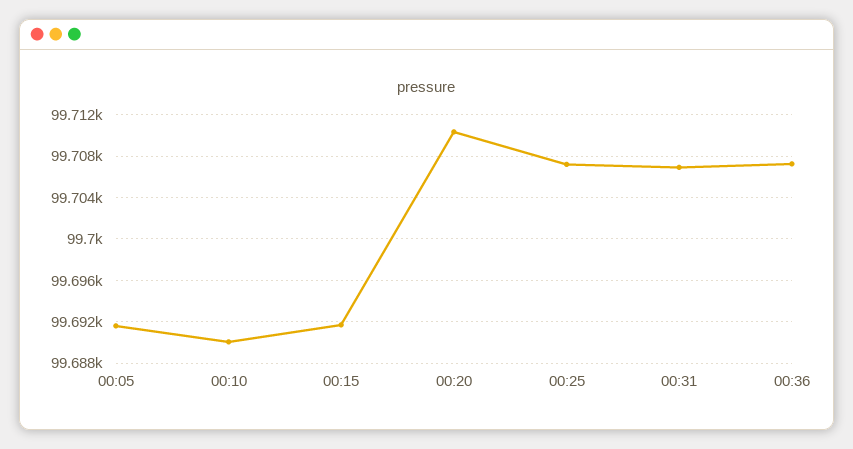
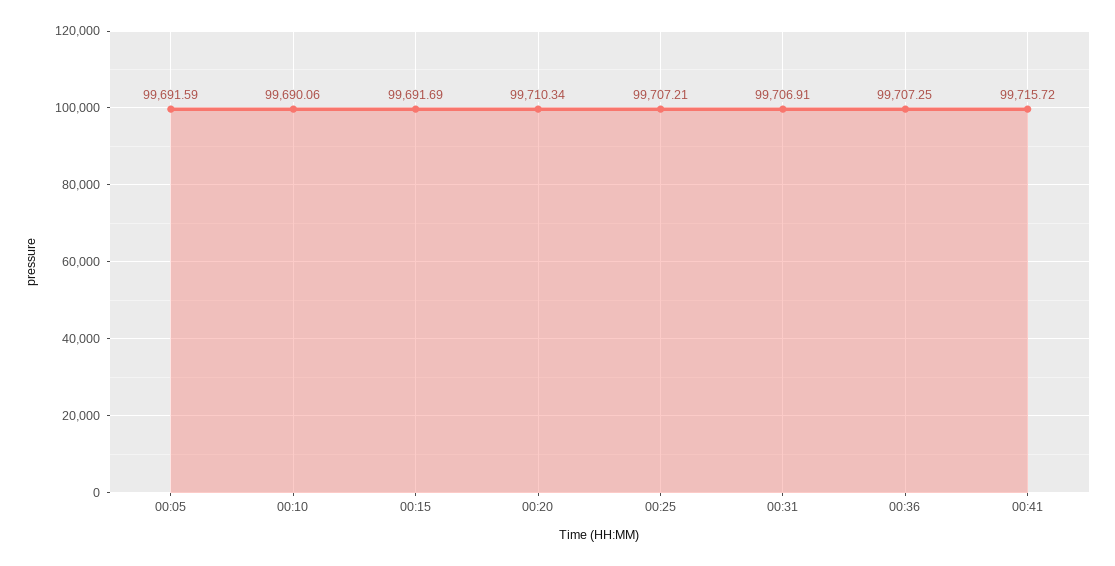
00:41: none -> 99715.72

